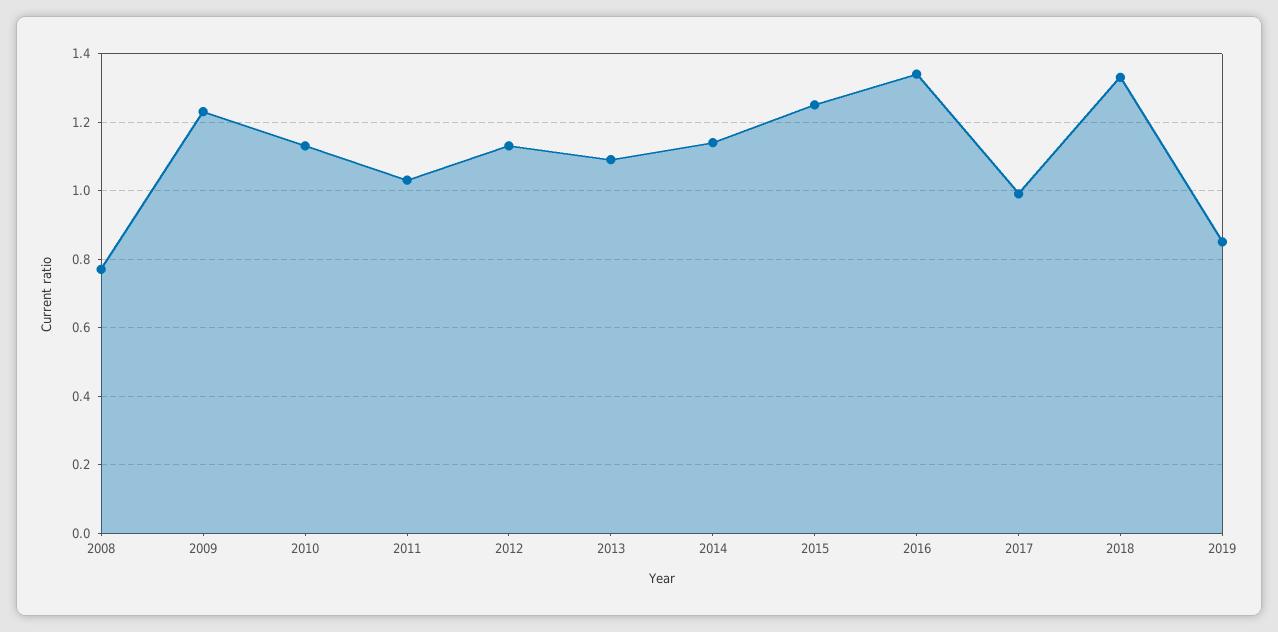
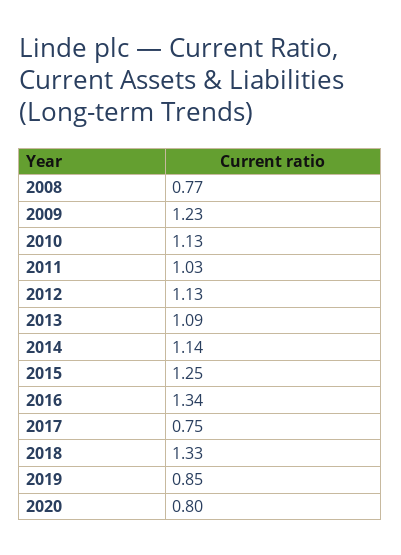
2017: 1 -> 0.75
2020: none -> 0.8

